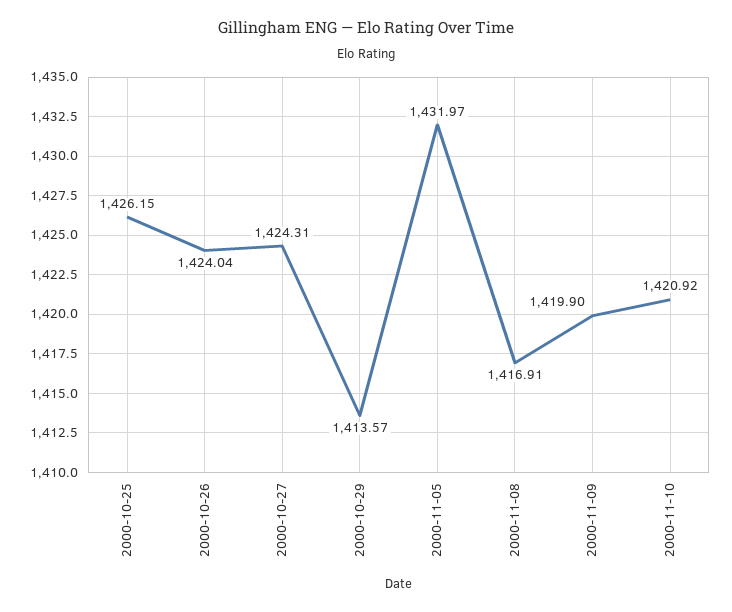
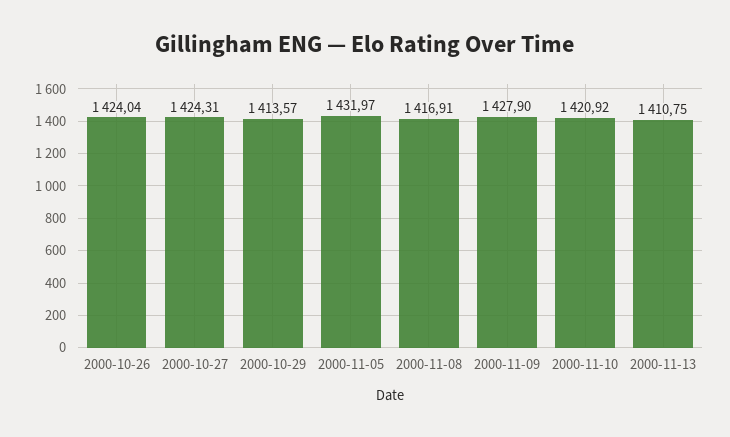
2000-10-25: 1426.15 -> none
2000-11-09: 1419.9 -> 1427.9
2000-11-13: none -> 1410.75

